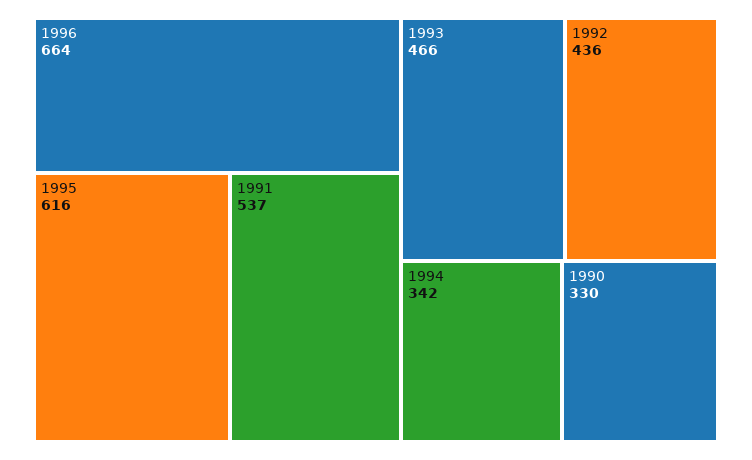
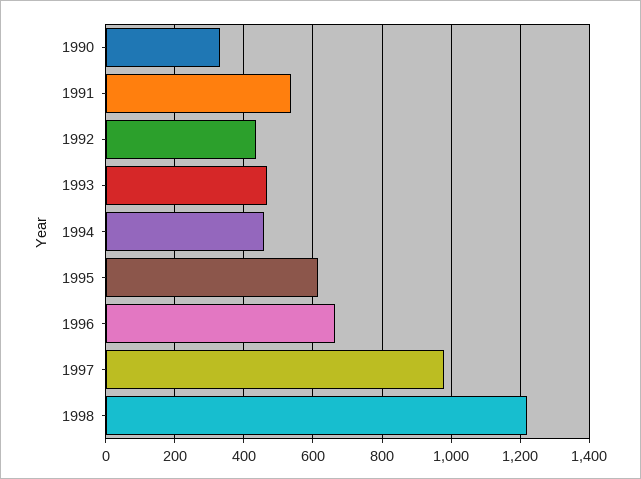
1994: 342 -> 460
1997: none -> 980
1998: none -> 1220

